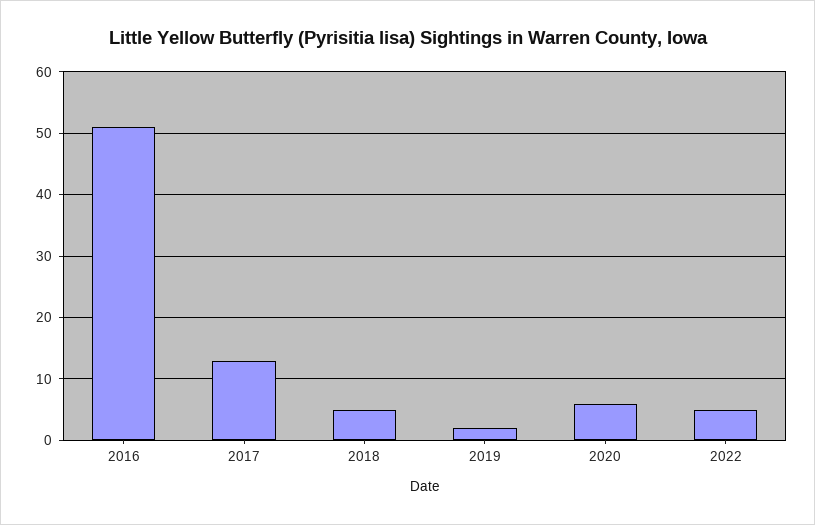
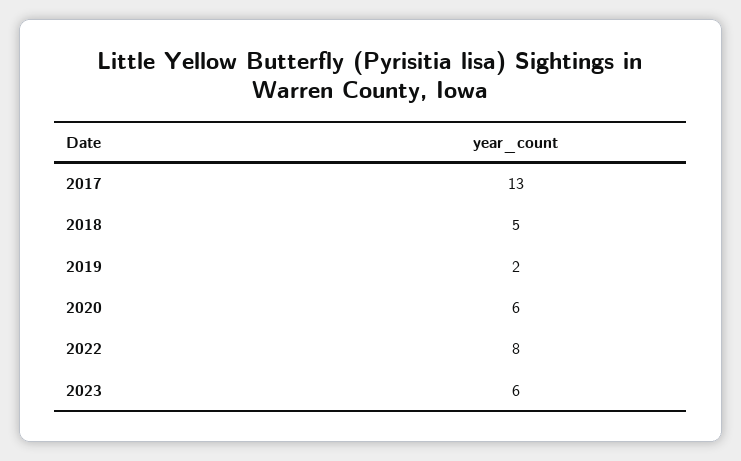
2016: 51 -> none
2022: 5 -> 8
2023: none -> 6

